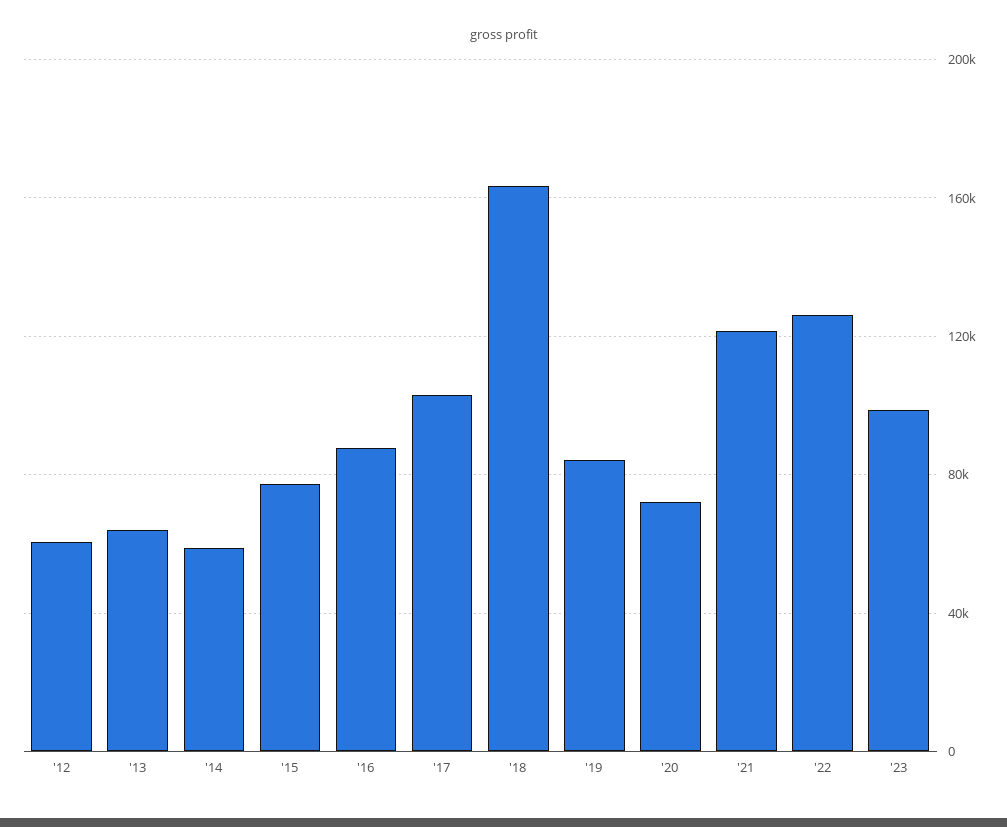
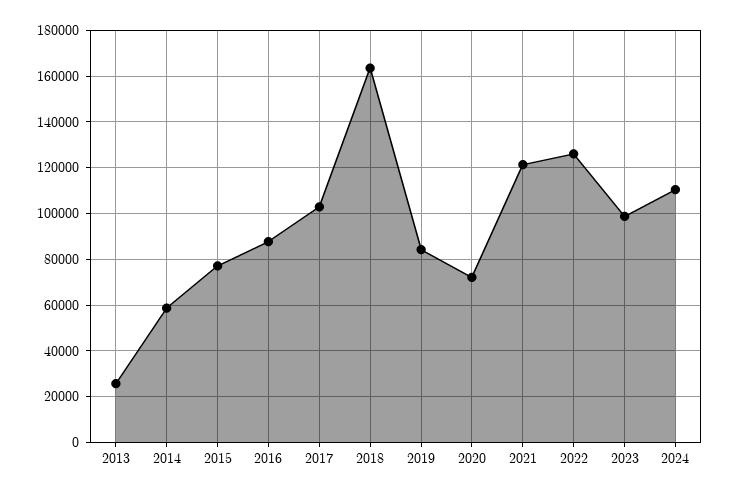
'12: 60000 -> none
'13: 65000 -> 25000
2024: none -> 110000

